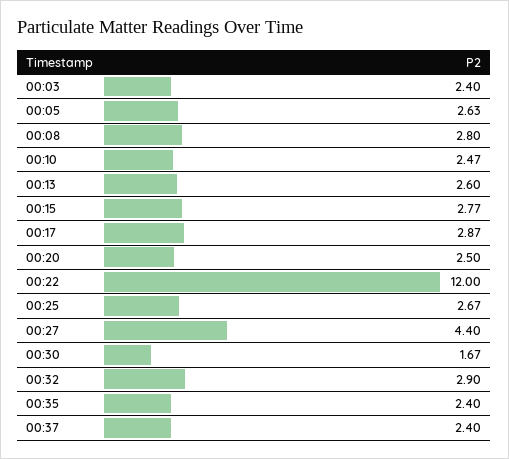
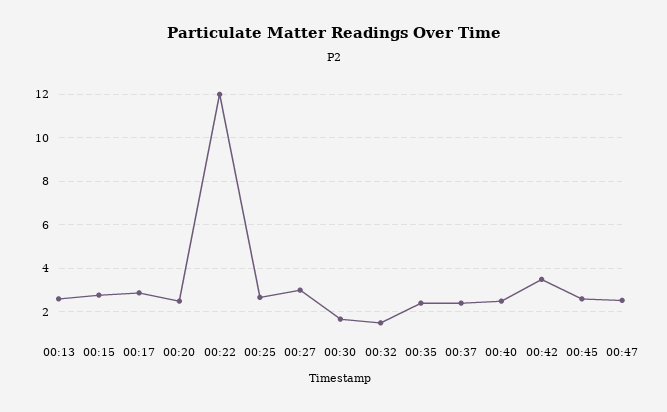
00:03: 2.4 -> none
00:05: 2.63 -> none
00:08: 2.8 -> none
00:10: 2.47 -> none
00:27: 4.4 -> 3
00:32: 2.9 -> 1.5
00:40: none -> 2.5
00:42: none -> 3.5
00:45: none -> 2.5
00:47: none -> 2.5

